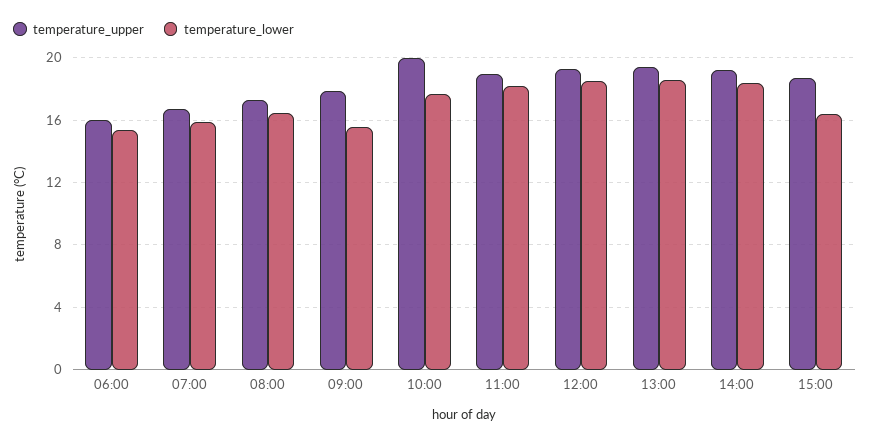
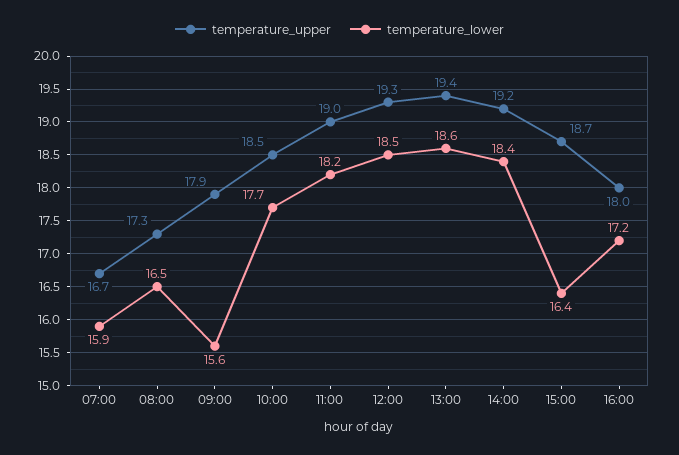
temperature_upper, 06:00: 16 -> none
temperature_lower, 06:00: 15.5 -> none
temperature_upper, 10:00: 20 -> 18.5
temperature_upper, 16:00: none -> 18
temperature_lower, 16:00: none -> 17.2

